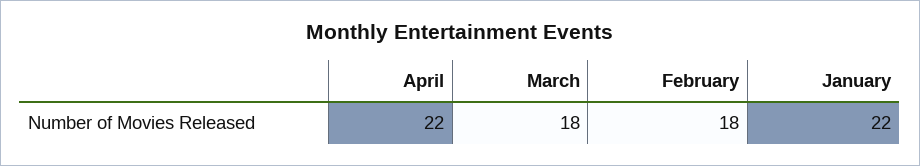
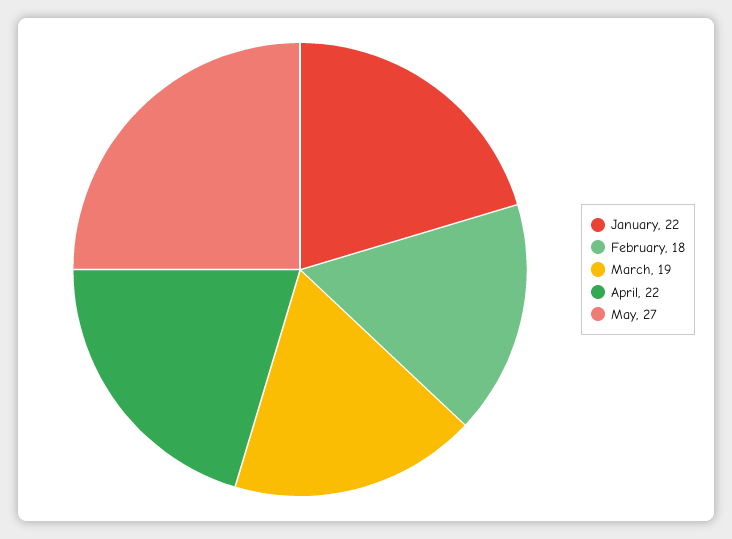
March: 18 -> 19
May: none -> 27

